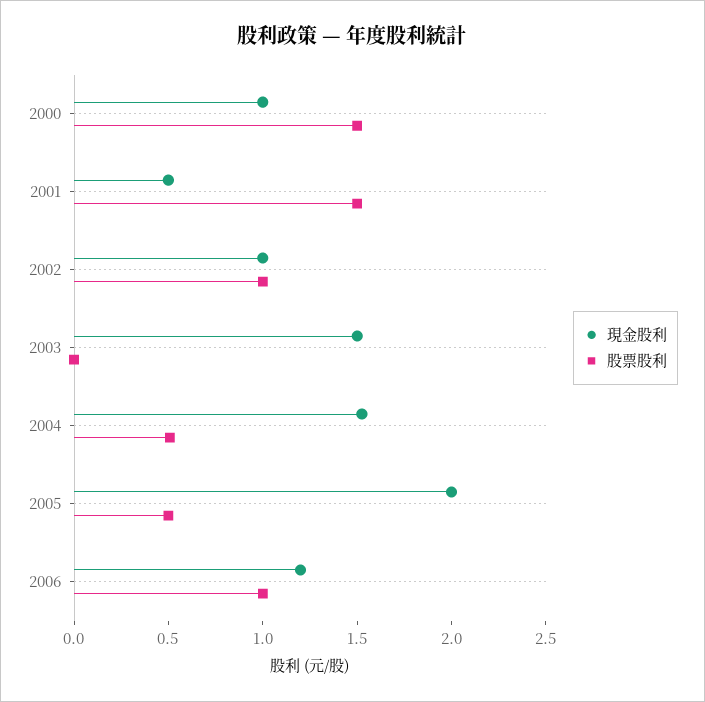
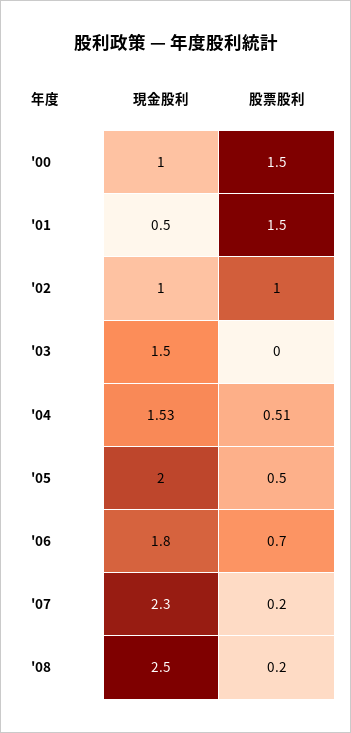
現金股利, 2006: 1.2 -> 1.8
股票股利, 2006: 1 -> 0.7
現金股利, '07: none -> 2.3
股票股利, '07: none -> 0.2
現金股利, '08: none -> 2.5
股票股利, '08: none -> 0.2

